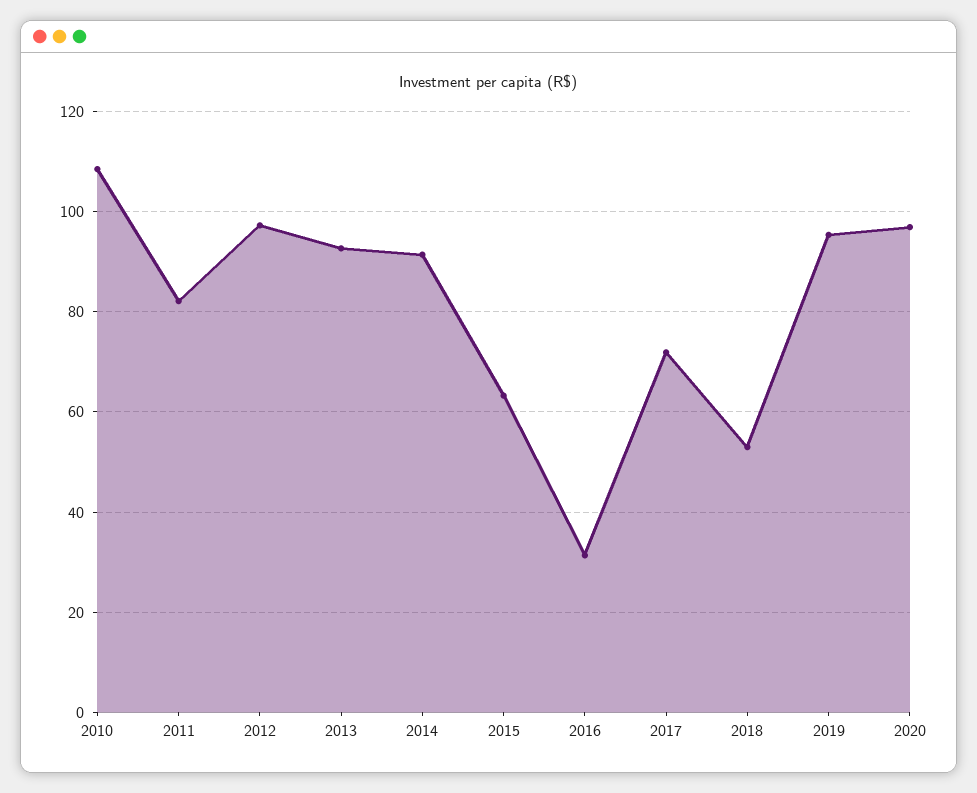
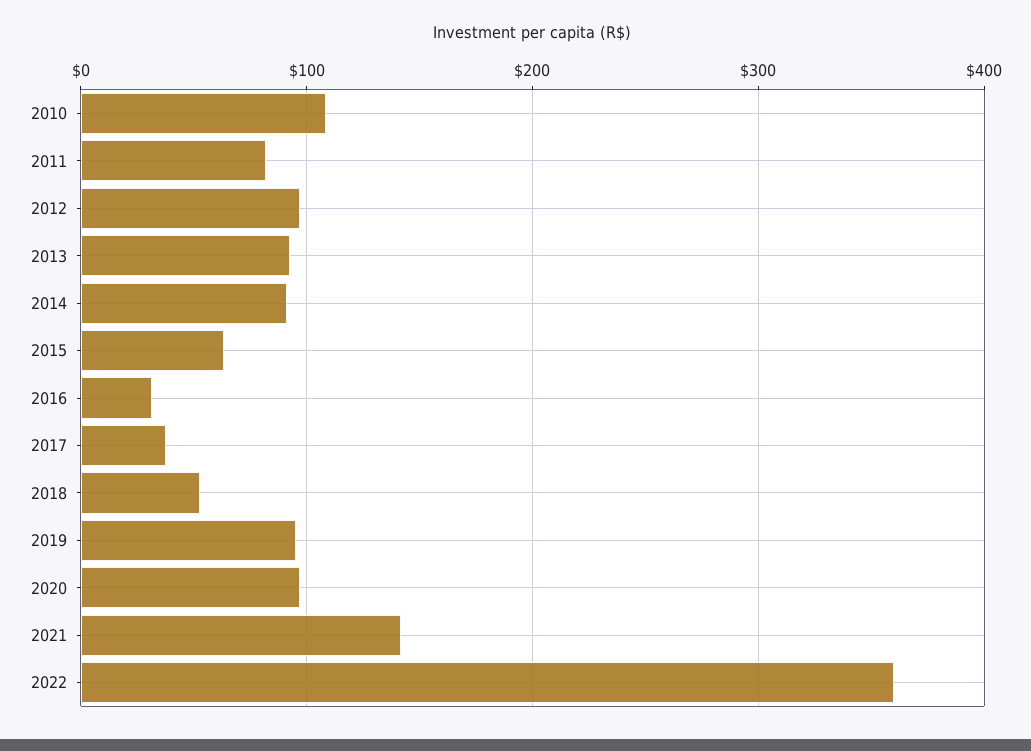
2017: 72 -> 40
2021: none -> 140
2022: none -> 360

